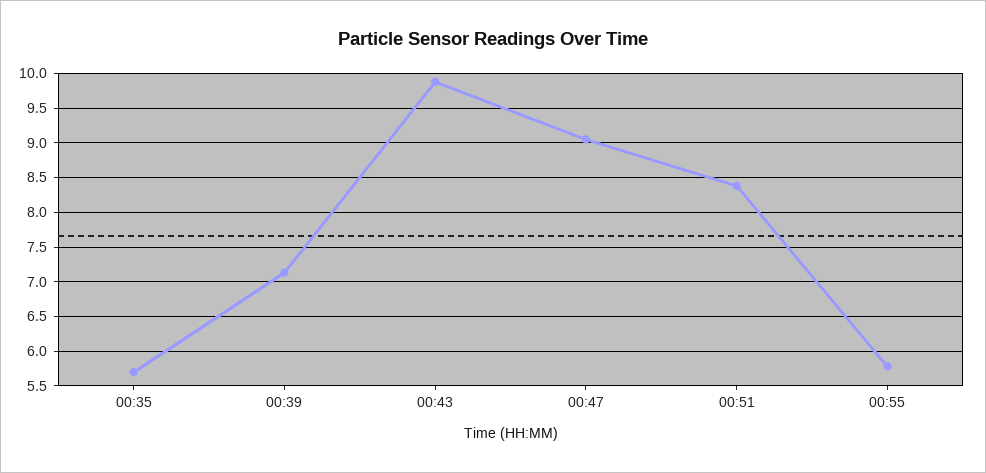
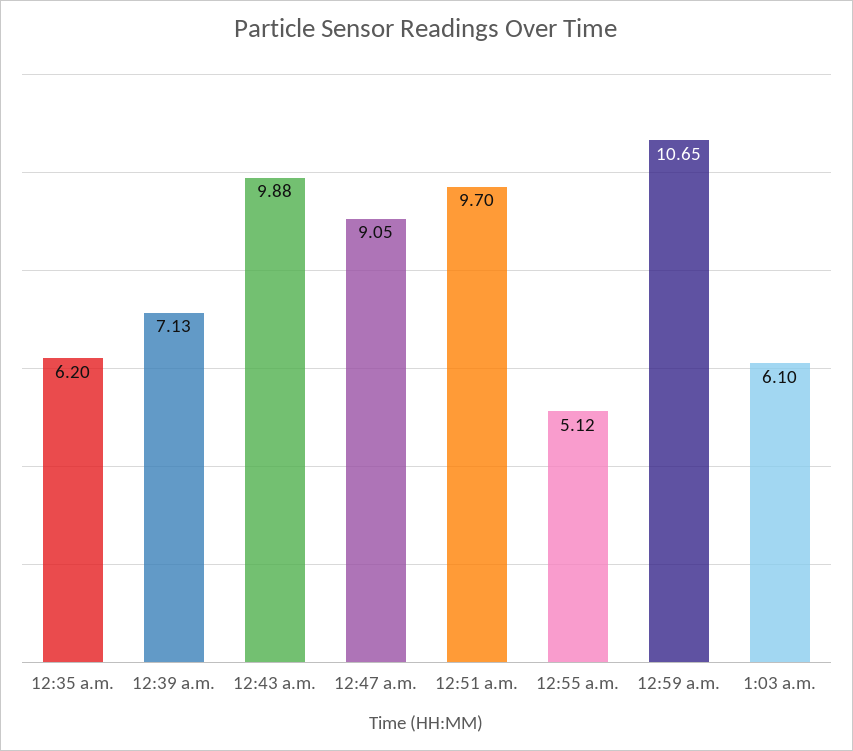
00:35: 5.7 -> 6.2
00:51: 8.4 -> 9.7
00:55: 5.8 -> 5.12
12:59 a.m.: none -> 10.65
1:03 a.m.: none -> 6.1

